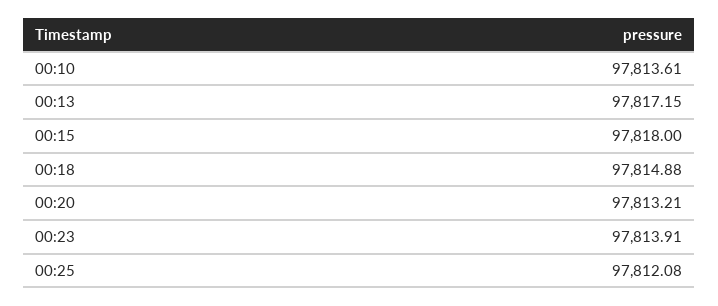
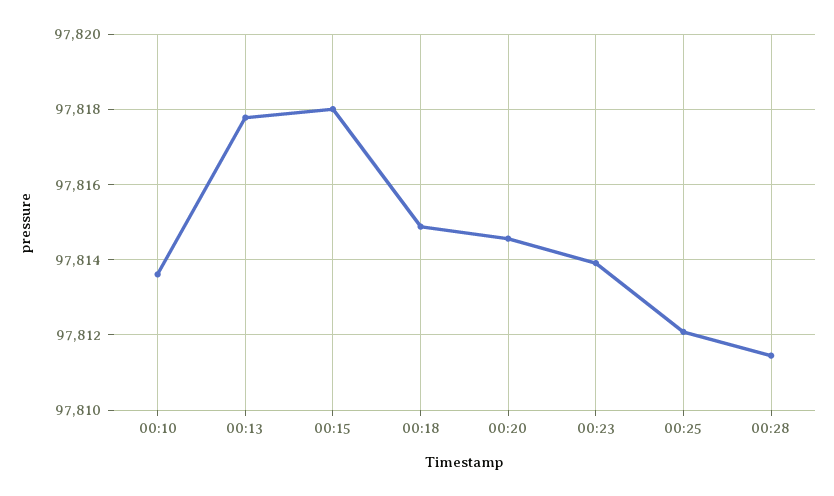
00:13: 97817.15 -> 97817.8
00:20: 97813.21 -> 97814.6
00:28: none -> 97811.4

